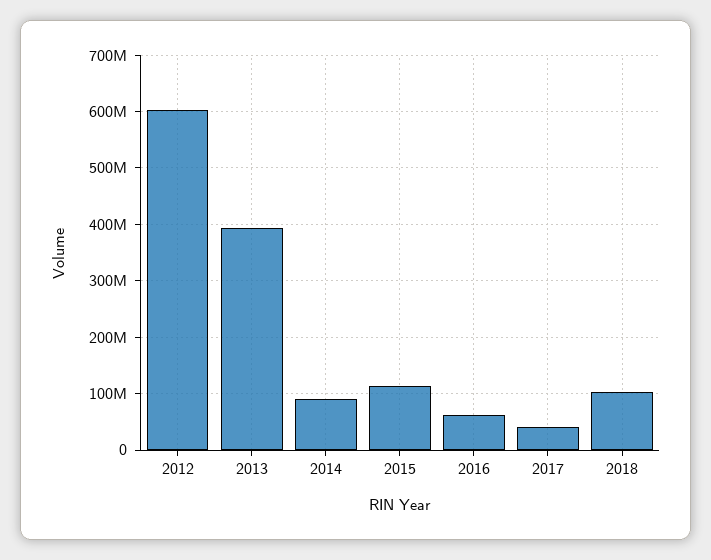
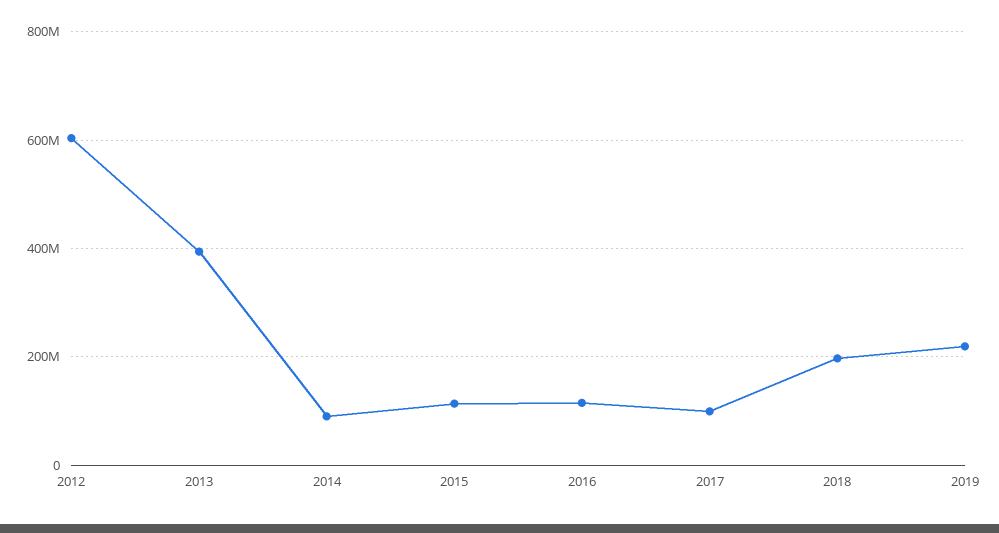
2016: 60000000 -> 120000000
2017: 40000000 -> 100000000
2018: 100000000 -> 200000000
2019: none -> 220000000

